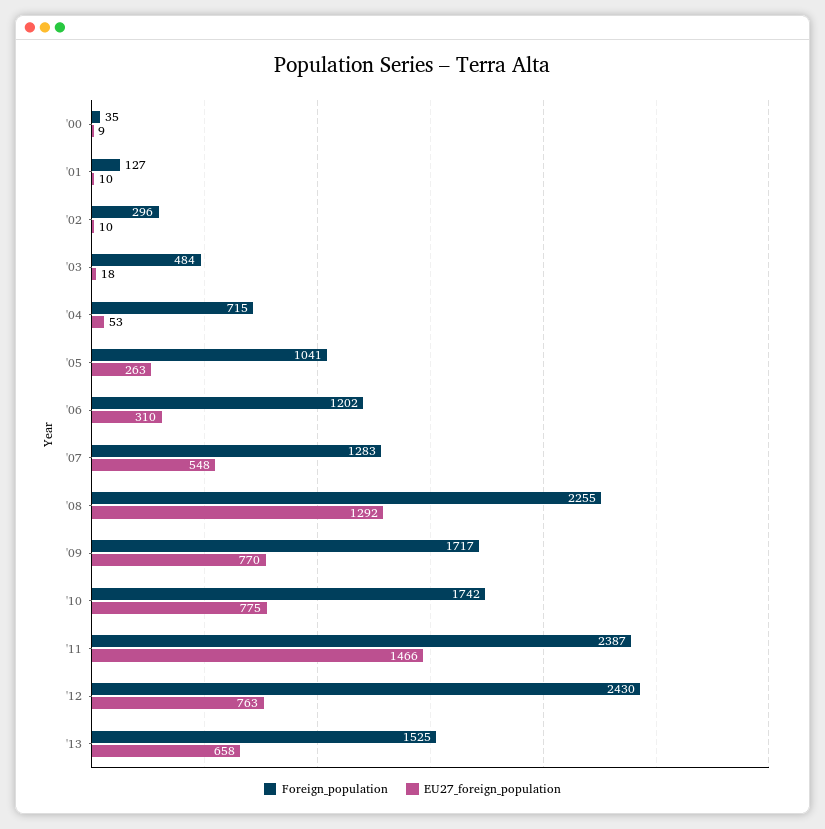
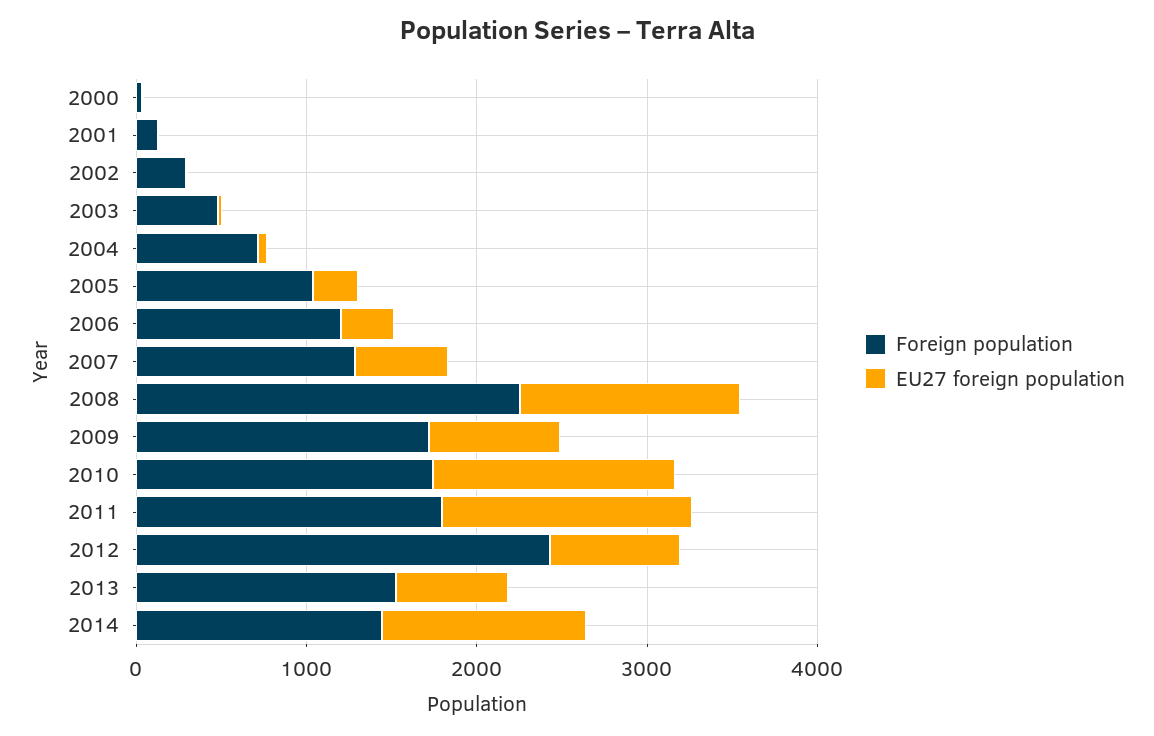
EU27_foreign_population, '10: 775 -> 1400
Foreign_population, '11: 2387 -> 1800
Foreign_population, 2014: none -> 1400
EU27_foreign_population, 2014: none -> 1200

